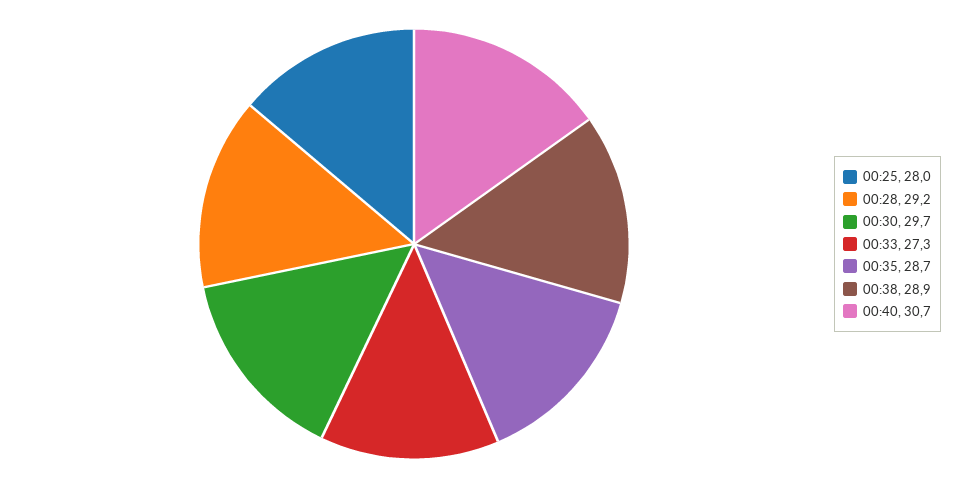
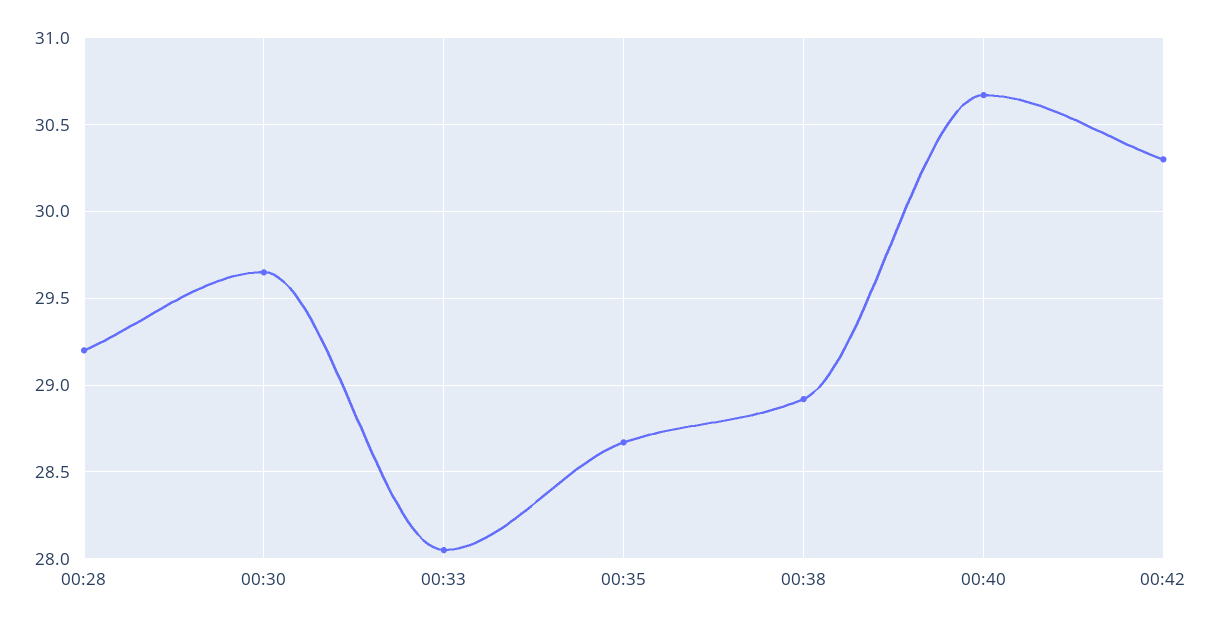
00:25: 28 -> none
00:33: 27.3 -> 28.05
00:42: none -> 30.3

